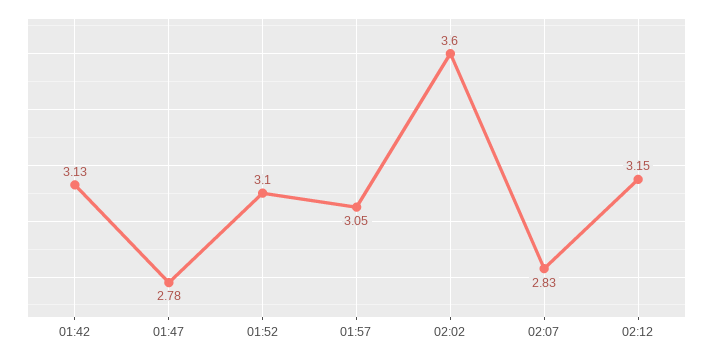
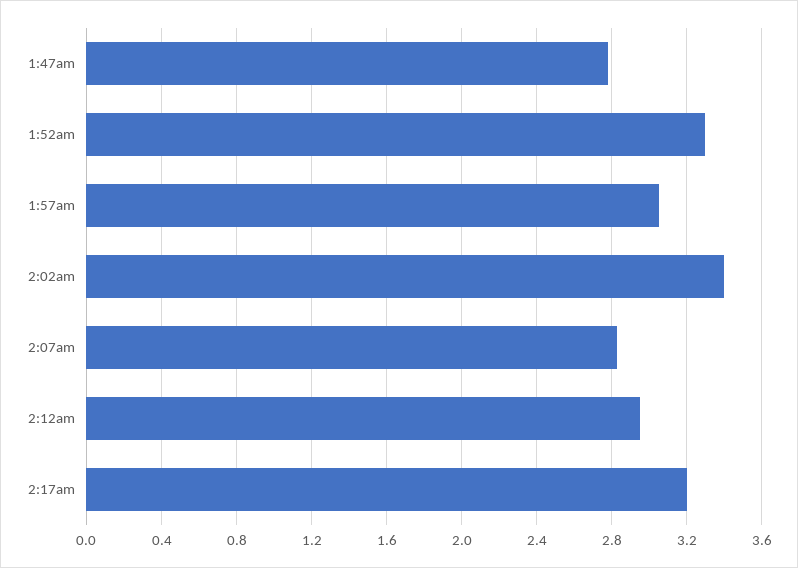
01:42: 3.13 -> none
01:52: 3.1 -> 3.3
02:02: 3.6 -> 3.4
02:12: 3.15 -> 2.95
2:17am: none -> 3.2

